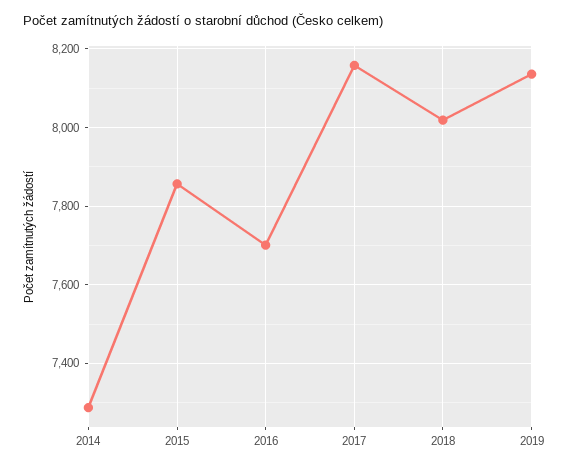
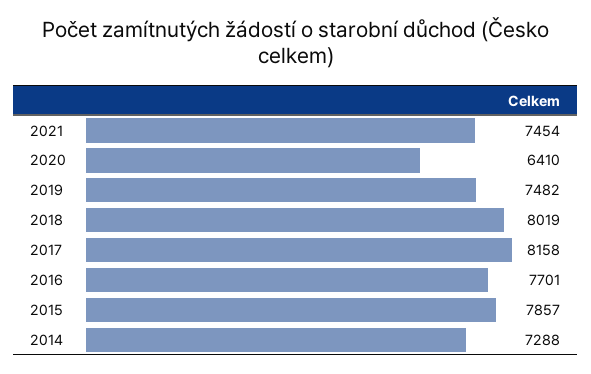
2019: 8140 -> 7482
2021: none -> 7454
2020: none -> 6410

